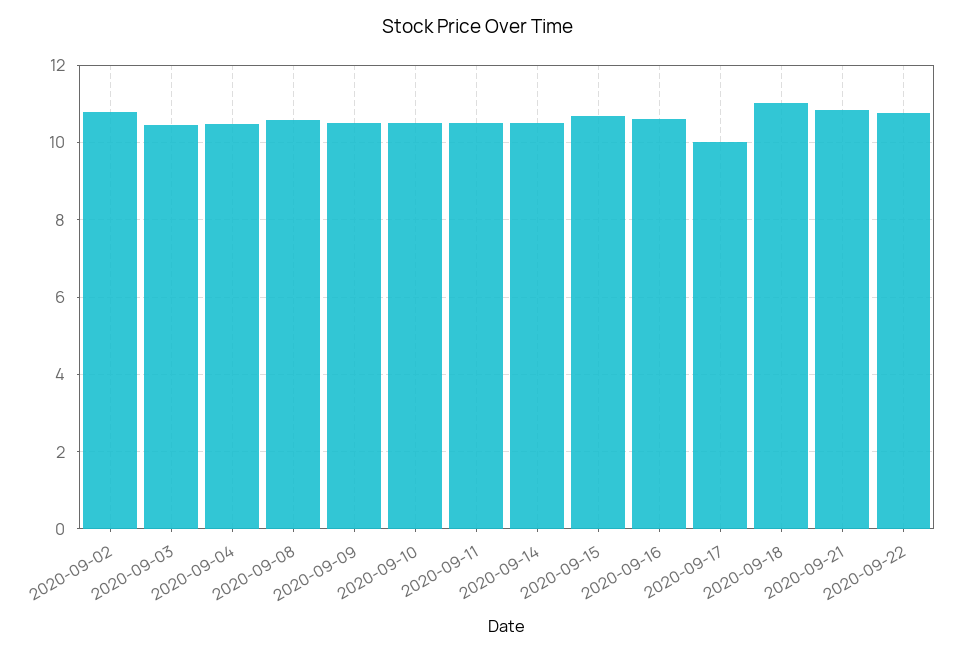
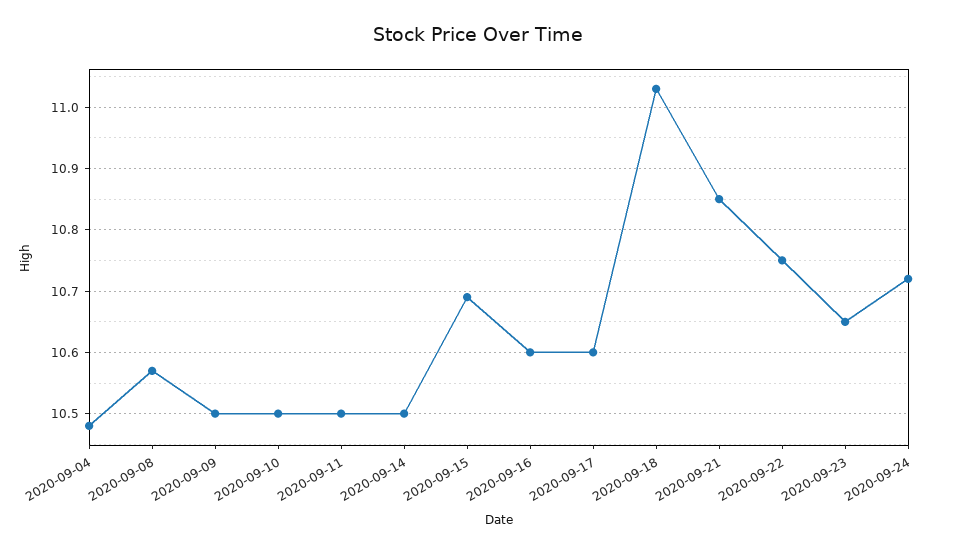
2020-09-02: 10.8 -> none
2020-09-03: 10.4 -> none
2020-09-17: 10 -> 10.6
2020-09-23: none -> 10.65
2020-09-24: none -> 10.72

